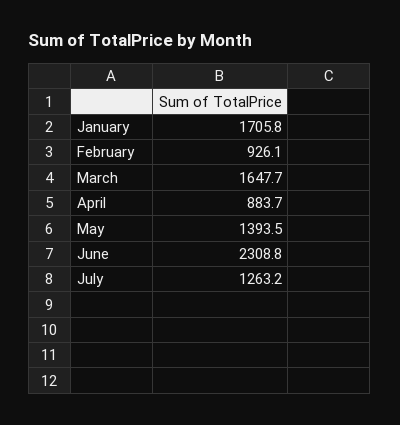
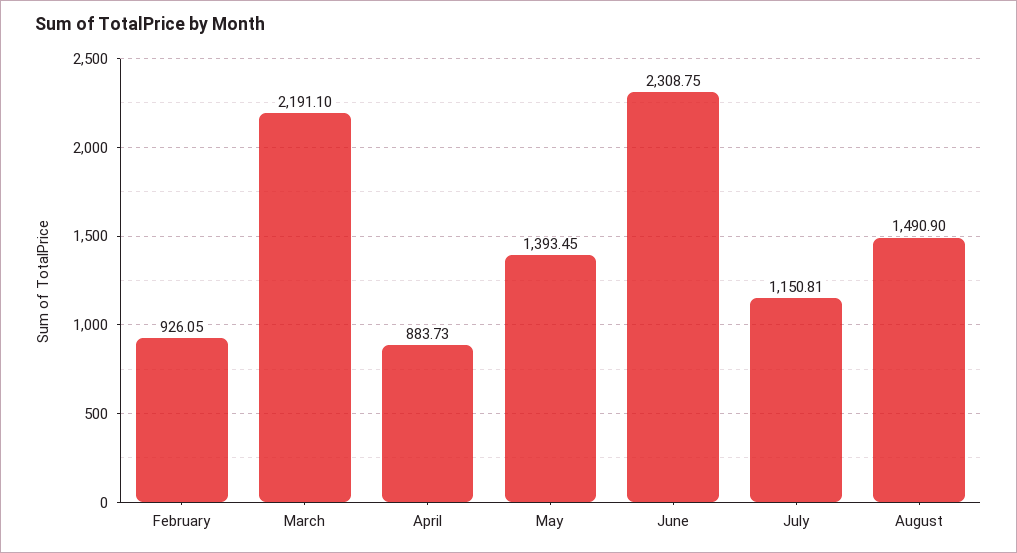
January: 1705.8 -> none
March: 1647.7 -> 2191.1
July: 1263.2 -> 1150.81
August: none -> 1490.9

